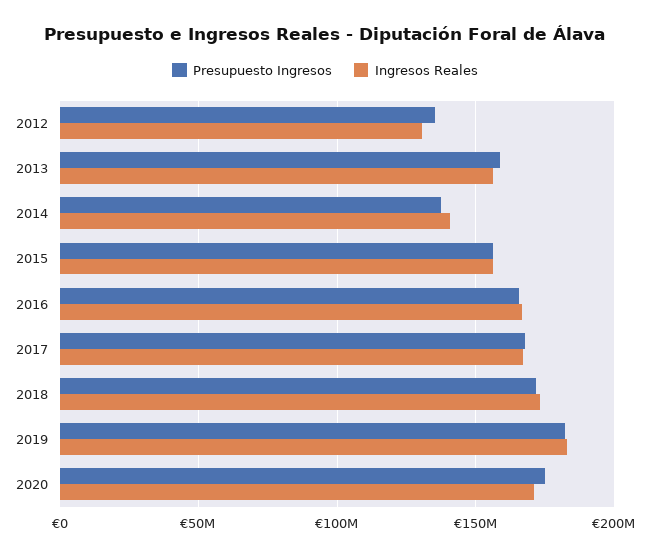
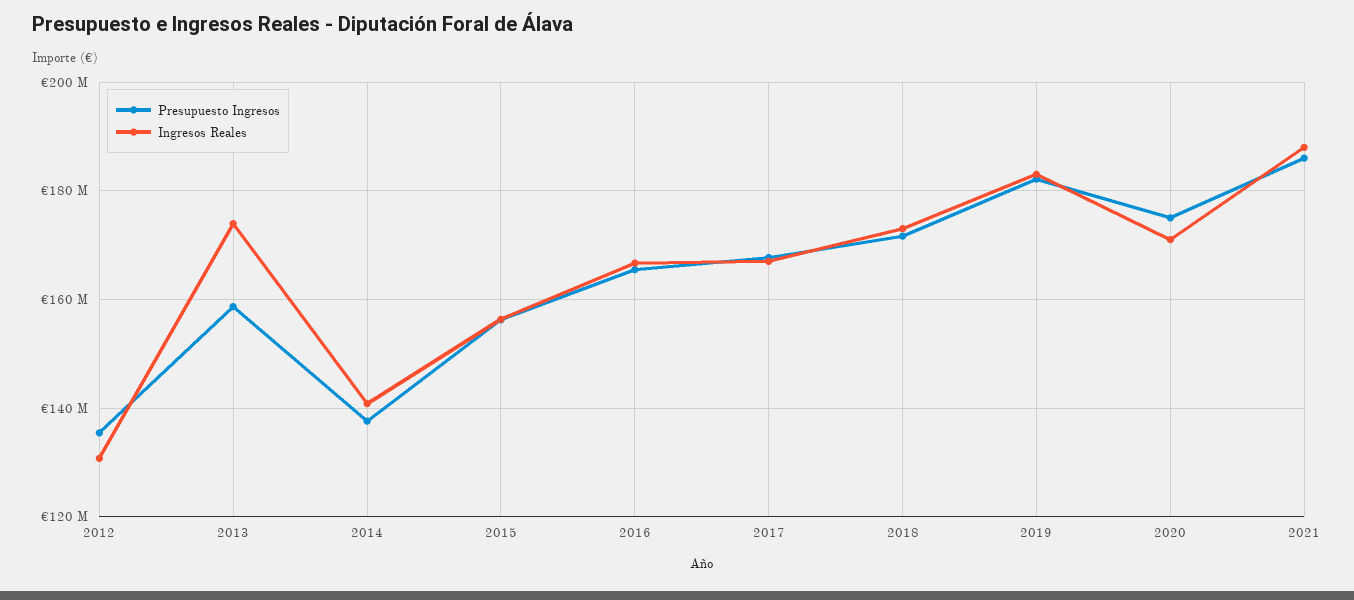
Ingresos Reales, 2013: 155000000 -> 174000000
Presupuesto Ingresos, 2021: none -> 186000000
Ingresos Reales, 2021: none -> 188000000

